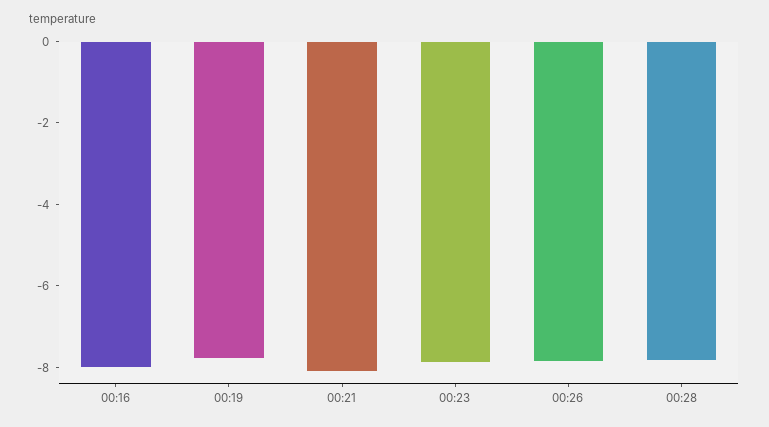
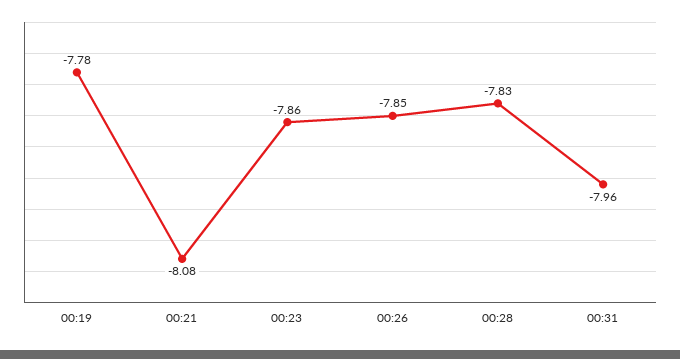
00:16: -8 -> none
00:31: none -> -7.96

